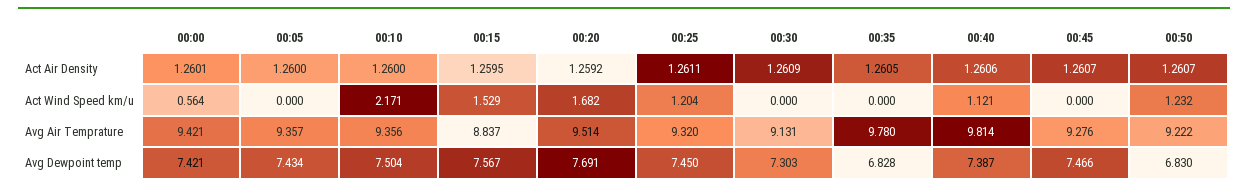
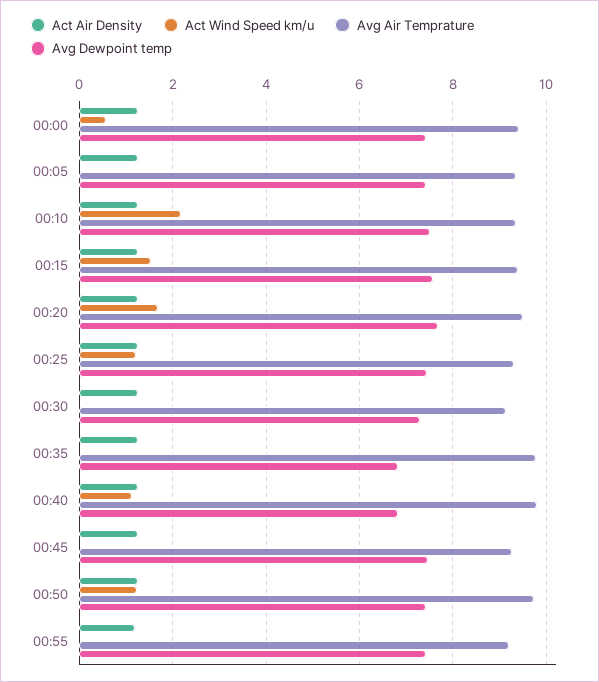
Avg Air Temprature, 00:15: 8.837 -> 9.4
Avg Air Temprature, 00:50: 9.222 -> 9.8
Avg Dewpoint temp, 00:40: 7.387 -> 6.8
Avg Dewpoint temp, 00:50: 6.83 -> 7.4
Act Air Density, 00:55: none -> 1.2
Act Wind Speed km/u, 00:55: none -> 0
Avg Air Temprature, 00:55: none -> 9.2
Avg Dewpoint temp, 00:55: none -> 7.4

